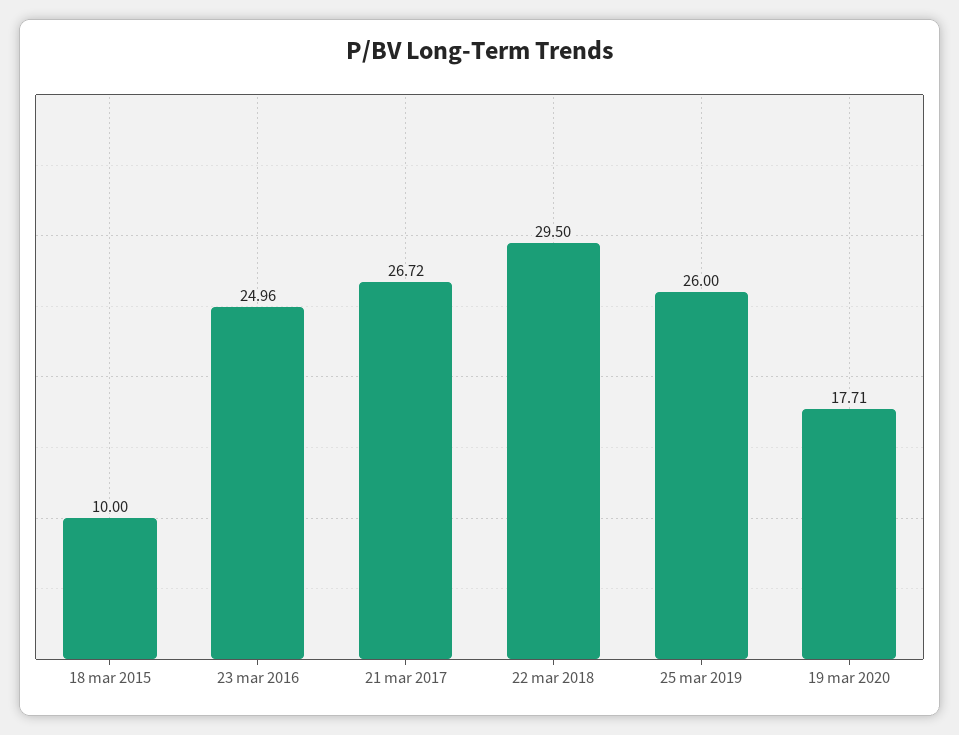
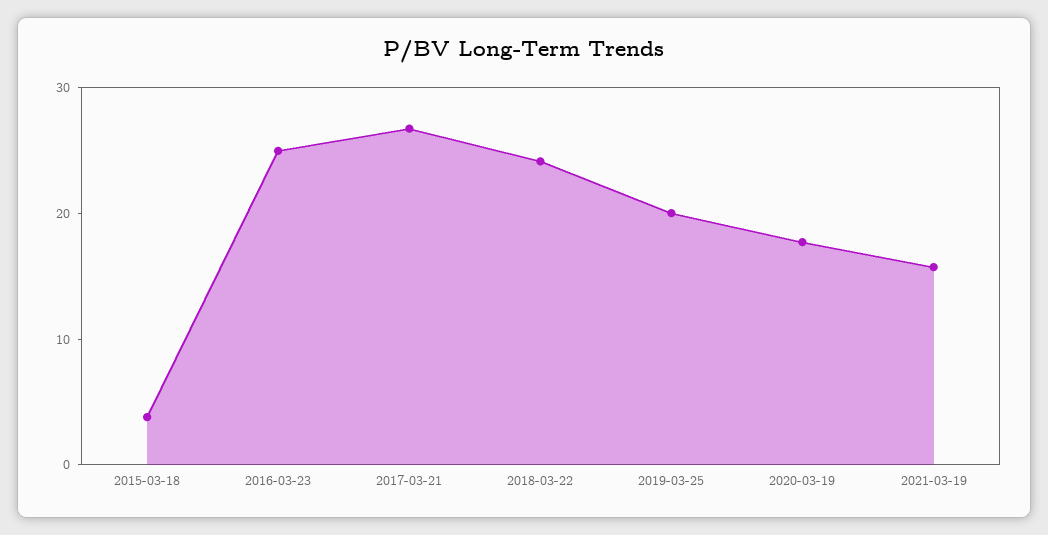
18 mar 2015: 10 -> 4
22 mar 2018: 29.5 -> 24
25 mar 2019: 26 -> 20
2021-03-19: none -> 16

